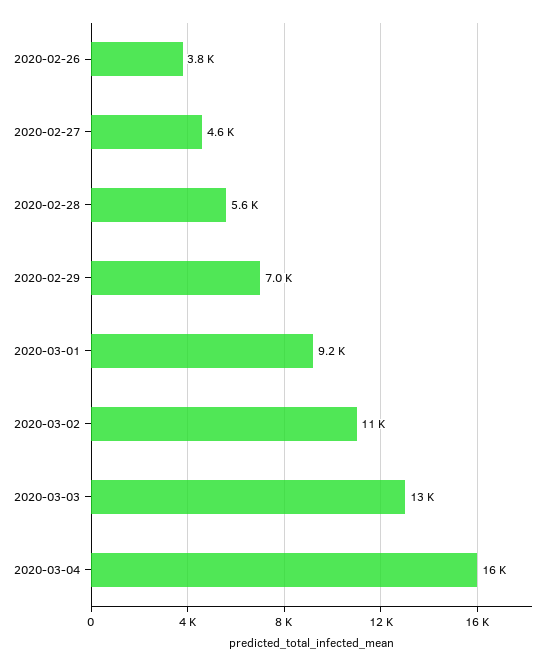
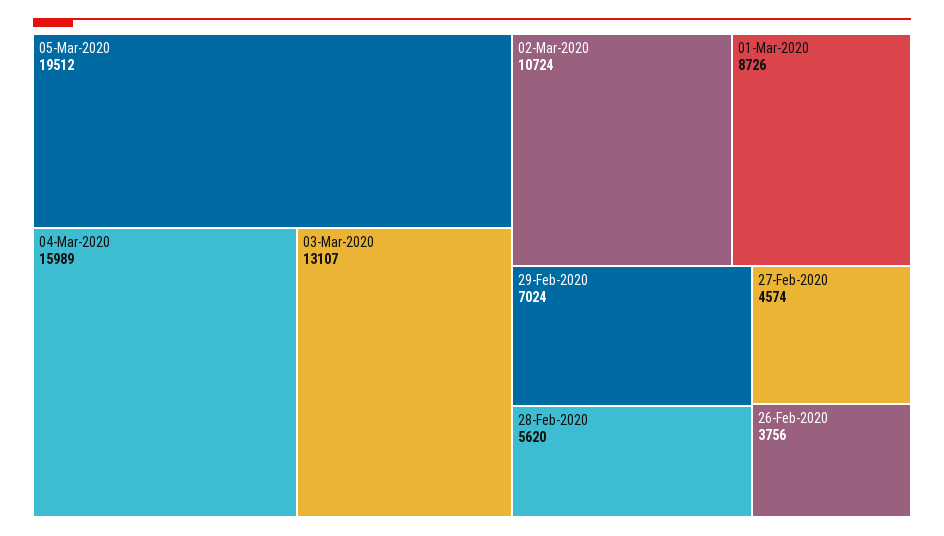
2020-03-01: 9200 -> 8726
05-Mar-2020: none -> 19512

